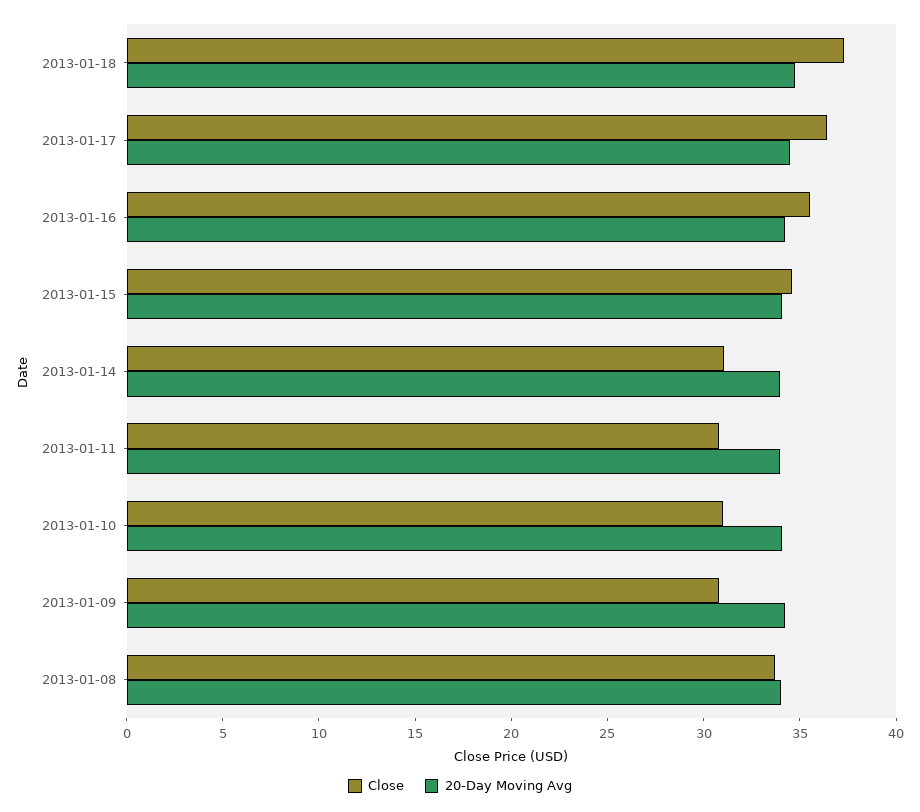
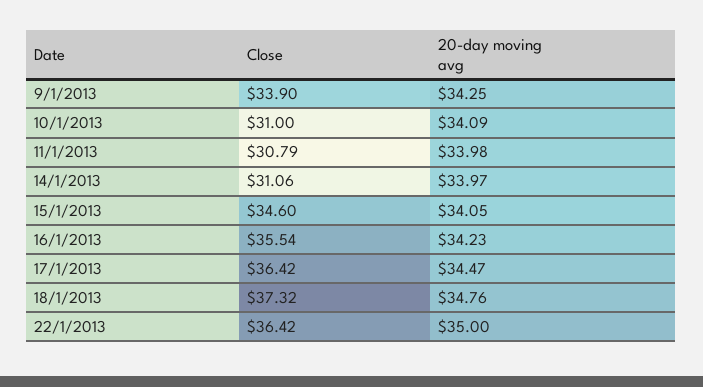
Close, 2013-01-09: 31 -> 33.9
Close, 2013-01-08: 34 -> none
20-Day Moving Avg, 2013-01-08: 34 -> none
Close, 22/1/2013: none -> 36.42
20-Day Moving Avg, 22/1/2013: none -> 35

